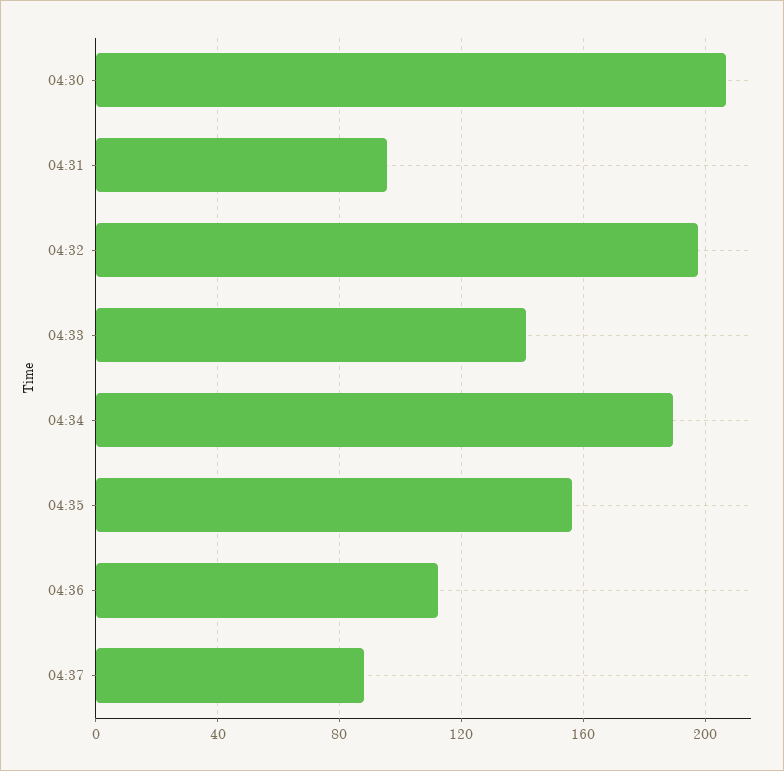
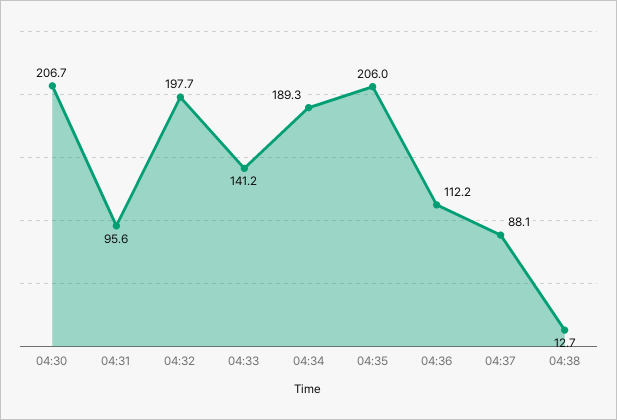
04:35: 155 -> 206
04:38: none -> 12.7

